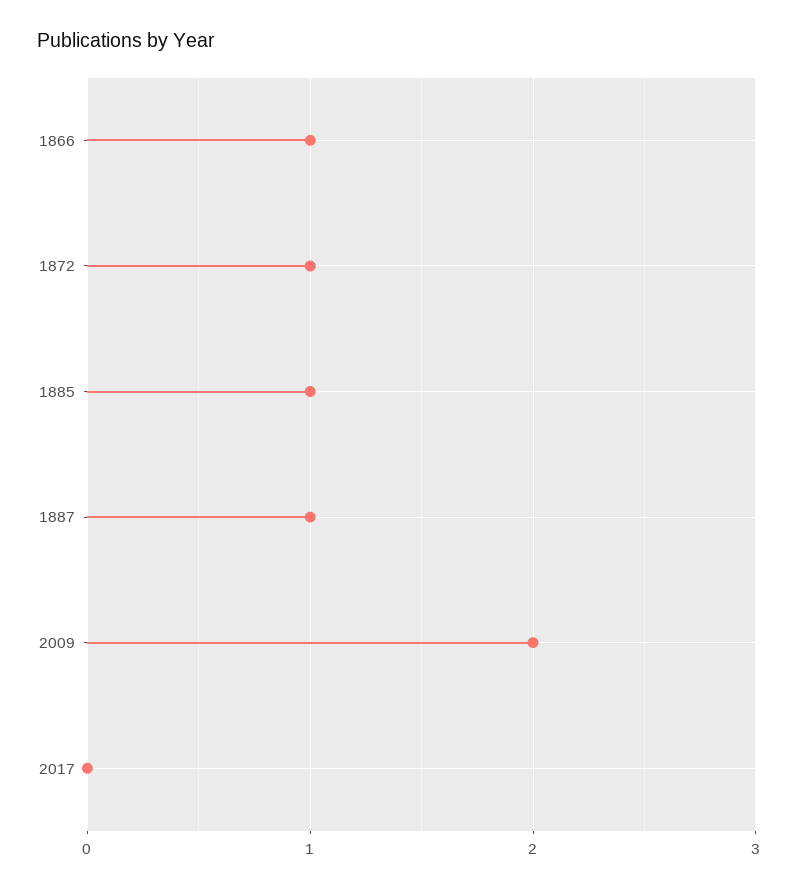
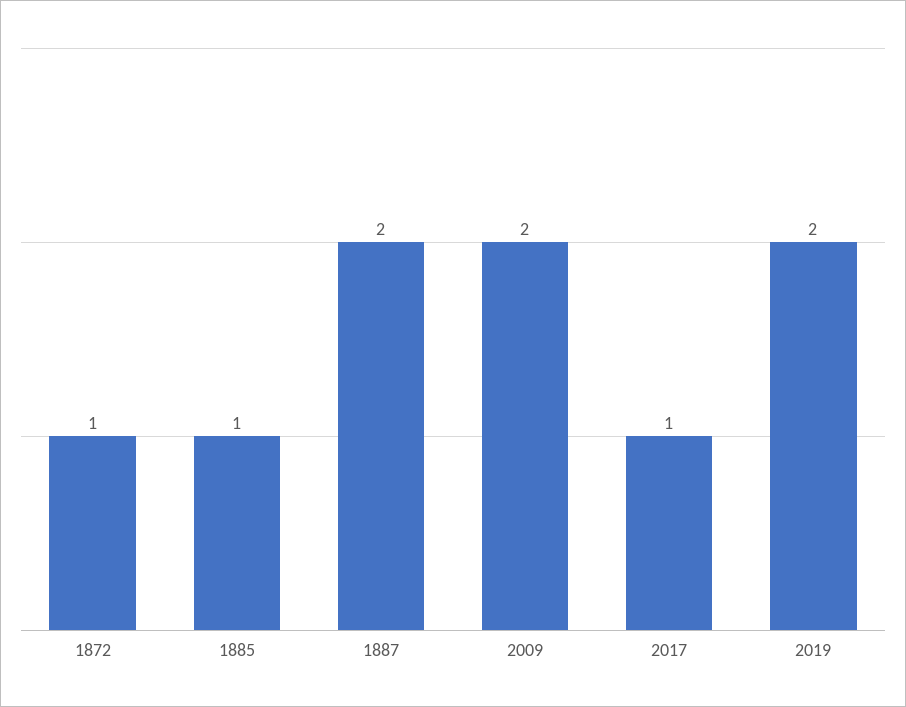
1866: 1 -> none
1887: 1 -> 2
2017: 0 -> 1
2019: none -> 2

